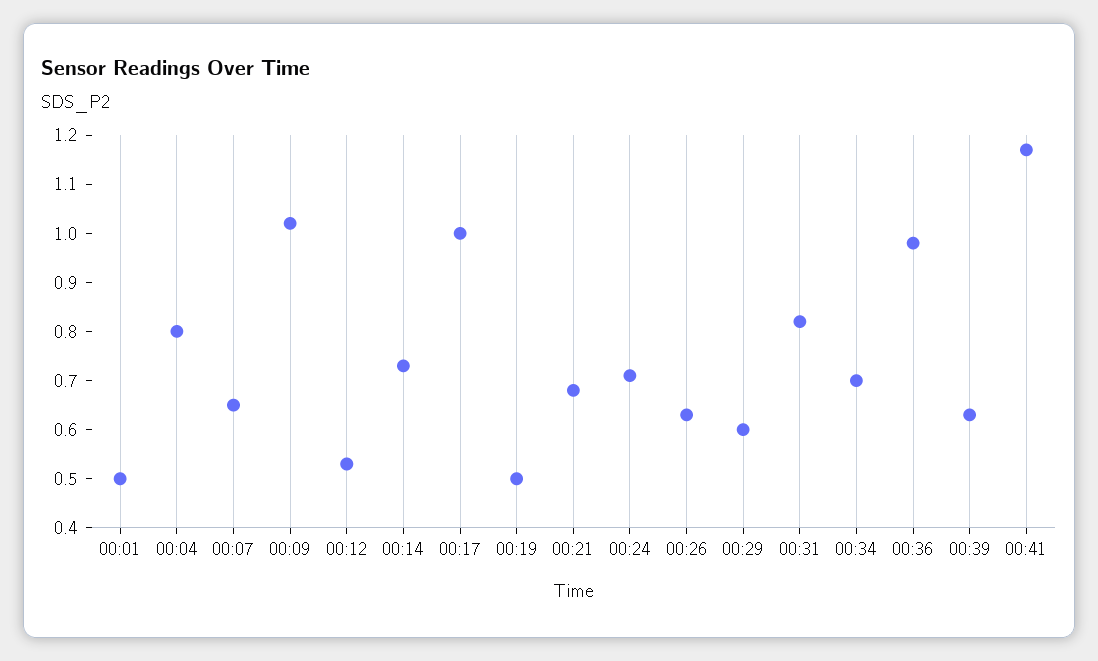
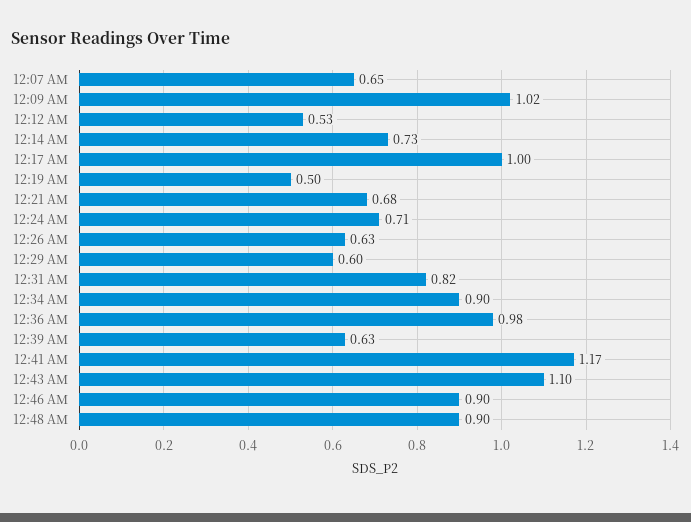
00:01: 0.5 -> none
00:04: 0.8 -> none
00:34: 0.7 -> 0.9
12:43 AM: none -> 1.1
12:46 AM: none -> 0.9
12:48 AM: none -> 0.9

